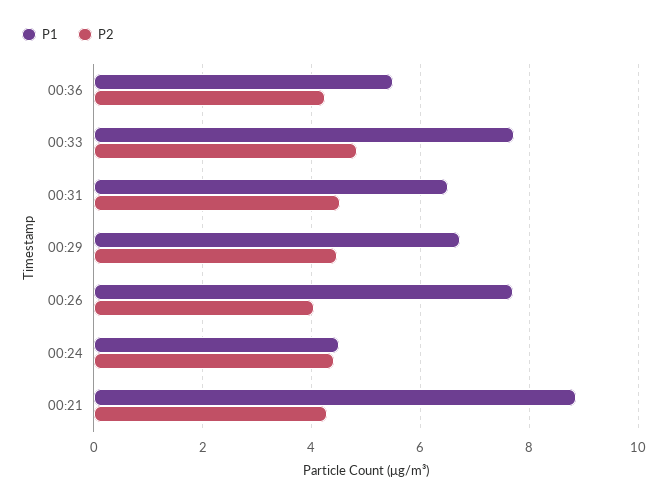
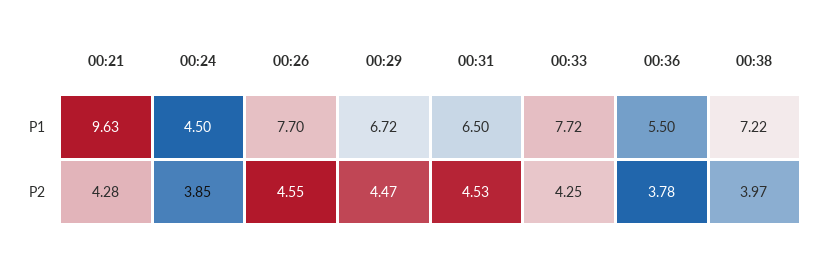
P2, 00:36: 4.2 -> 3.78
P2, 00:33: 4.8 -> 4.25
P2, 00:26: 4 -> 4.55
P2, 00:24: 4.4 -> 3.85
P1, 00:21: 8.8 -> 9.63
P1, 00:38: none -> 7.22
P2, 00:38: none -> 3.97

